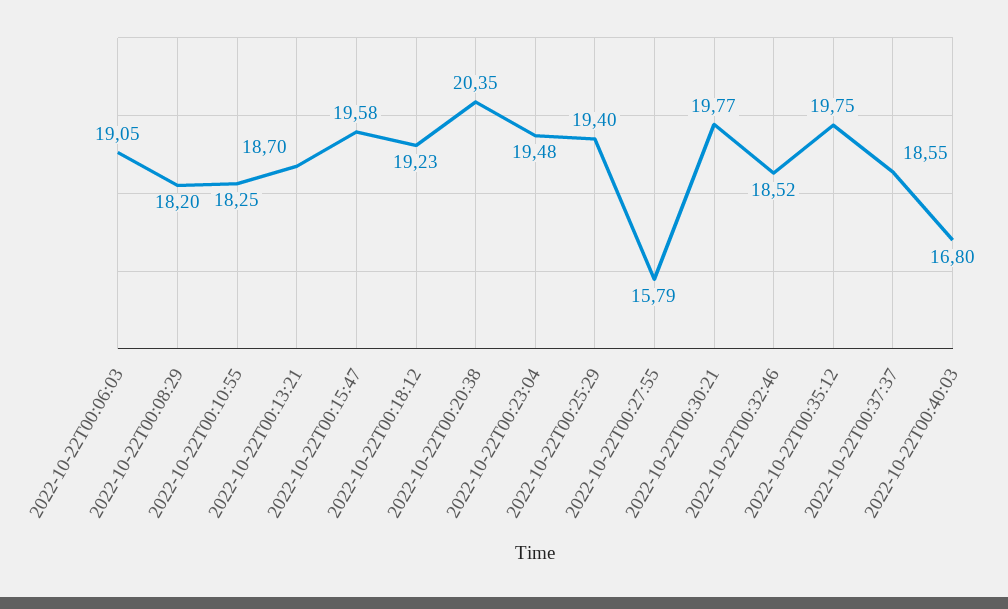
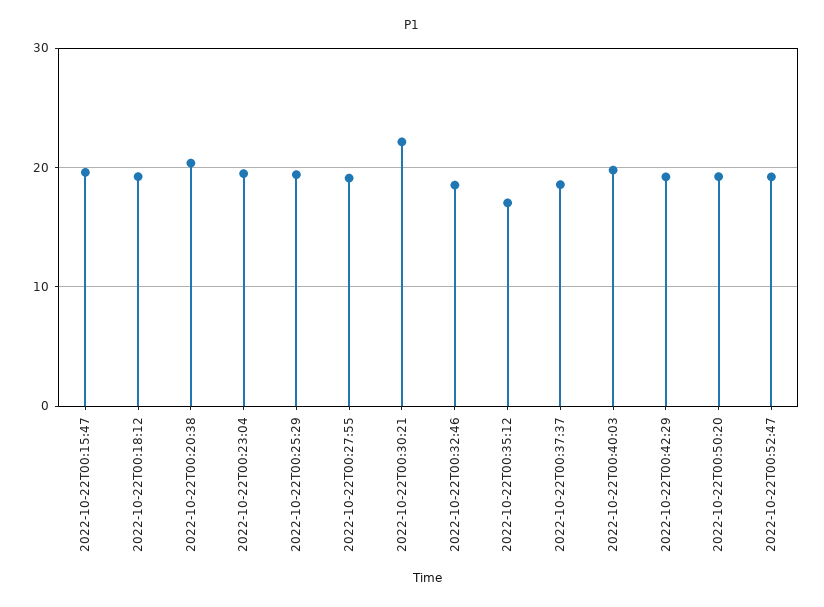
2022-10-22T00:06:03: 19.05 -> none
2022-10-22T00:08:29: 18.2 -> none
2022-10-22T00:10:55: 18.25 -> none
2022-10-22T00:13:21: 18.7 -> none
2022-10-22T00:27:55: 15.79 -> 19
2022-10-22T00:30:21: 19.77 -> 22
2022-10-22T00:35:12: 19.75 -> 17
2022-10-22T00:40:03: 16.8 -> 20
2022-10-22T00:42:29: none -> 19
2022-10-22T00:50:20: none -> 19
2022-10-22T00:52:47: none -> 19

